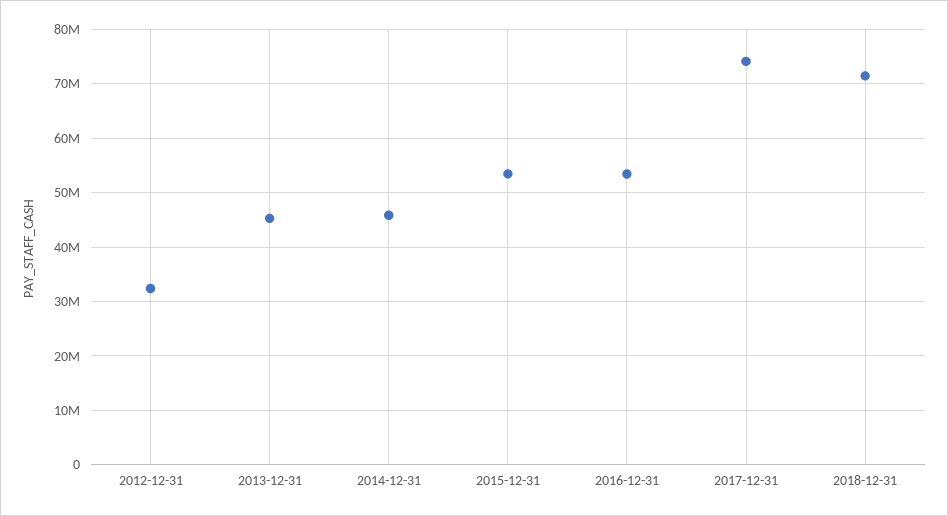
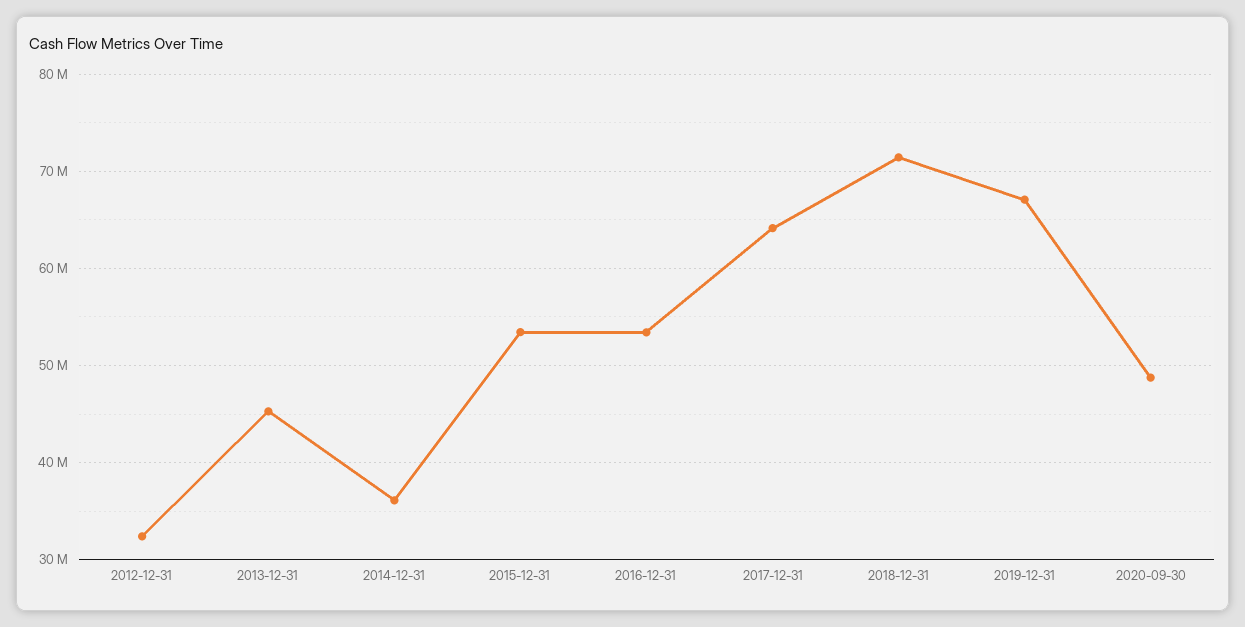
2014-12-31: 46000000 -> 36000000
2017-12-31: 74000000 -> 64000000
2019-12-31: none -> 67000000
2020-09-30: none -> 49000000

